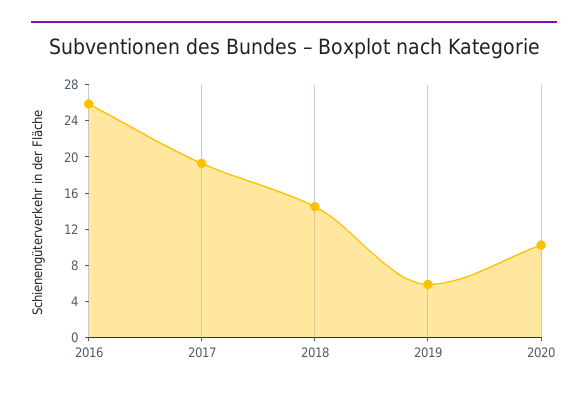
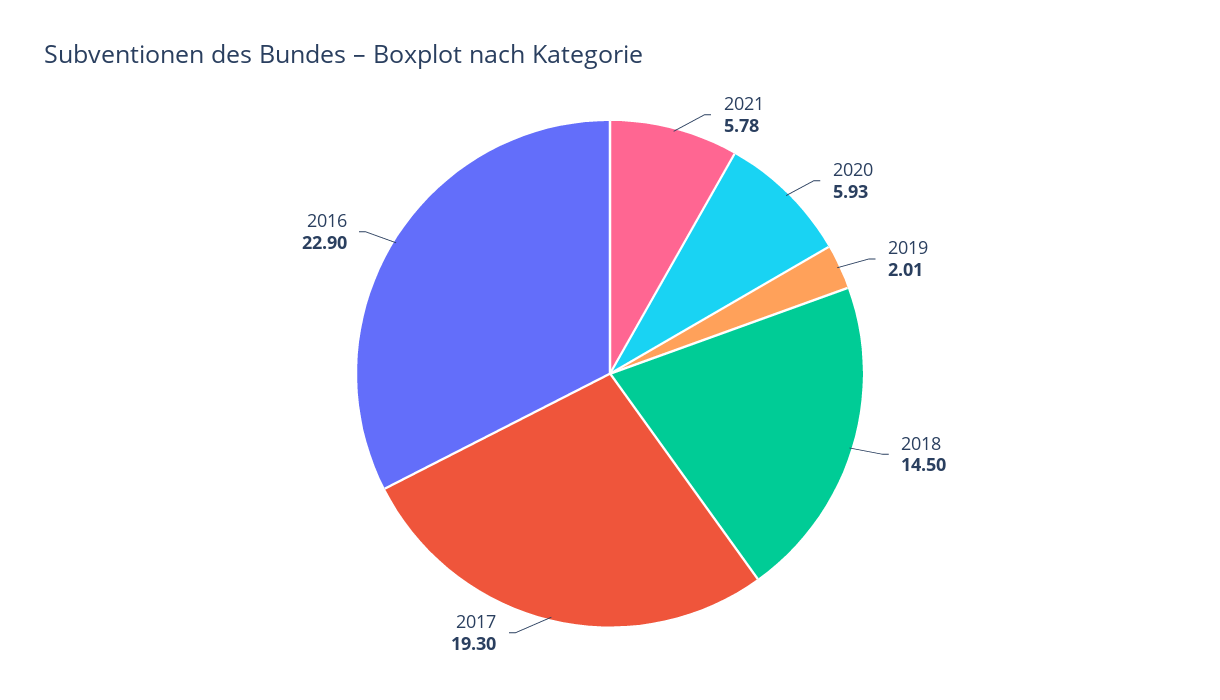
2016: 26 -> 22.9
2019: 6 -> 2.01
2020: 10 -> 5.93
2021: none -> 5.78

